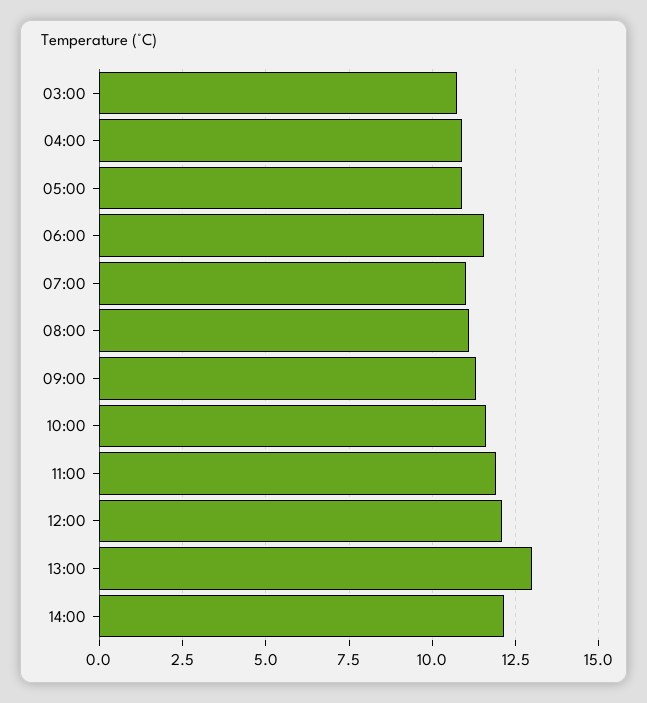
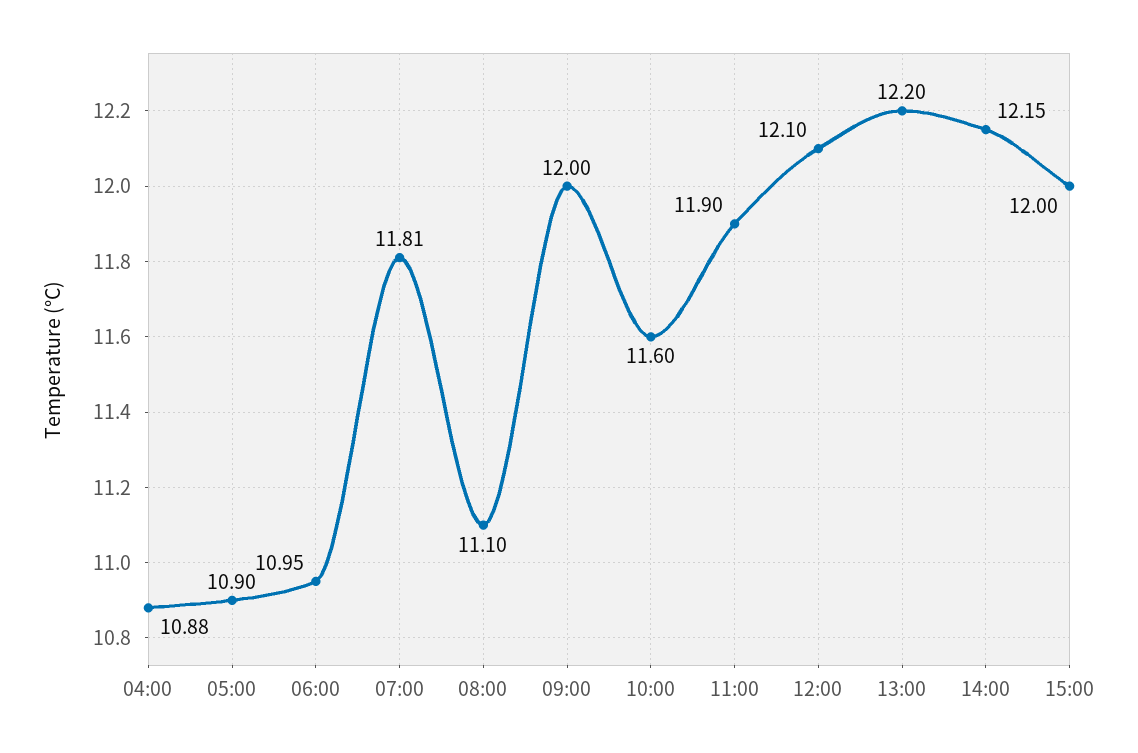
03:00: 10.75 -> none
06:00: 11.5 -> 10.95
07:00: 11 -> 11.81
09:00: 11.25 -> 12
13:00: 13 -> 12.2
15:00: none -> 12

